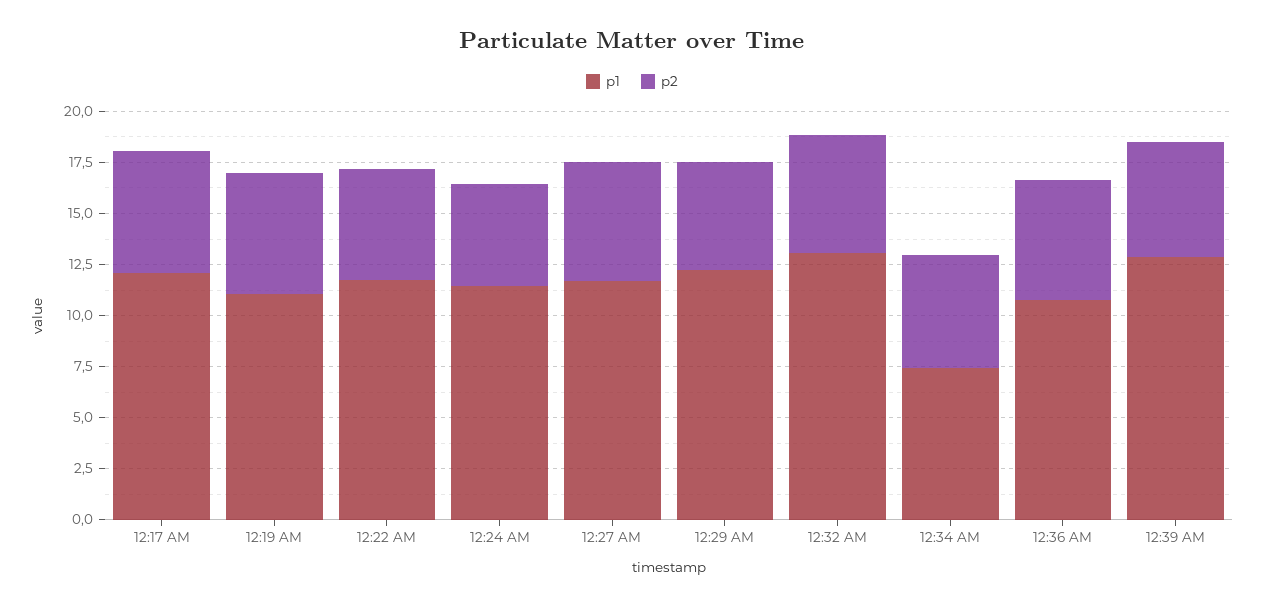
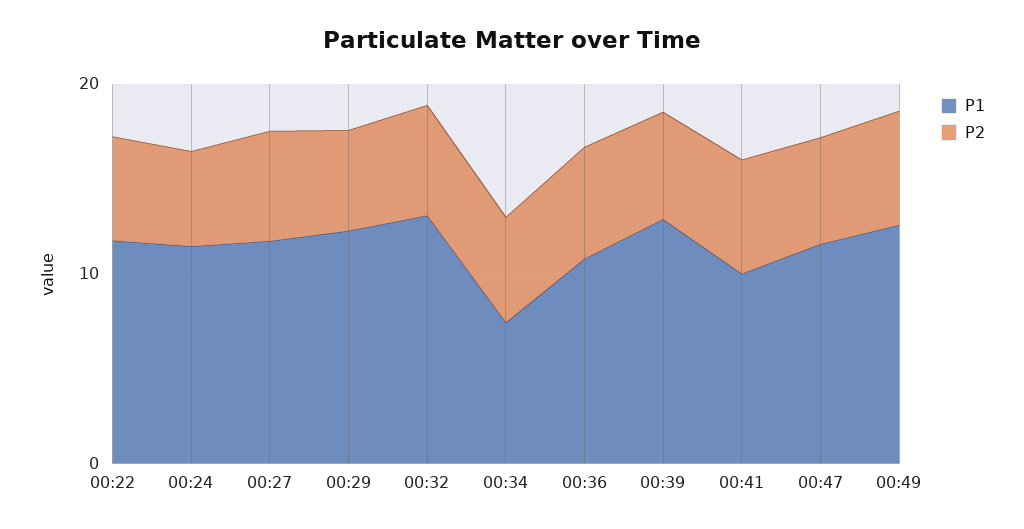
p1, 12:17 AM: 12 -> none
p2, 12:17 AM: 6 -> none
p1, 12:19 AM: 11 -> none
p2, 12:19 AM: 6 -> none
p1, 00:41: none -> 10
p2, 00:41: none -> 6
p1, 00:47: none -> 12
p2, 00:47: none -> 6
p1, 00:49: none -> 12
p2, 00:49: none -> 6

